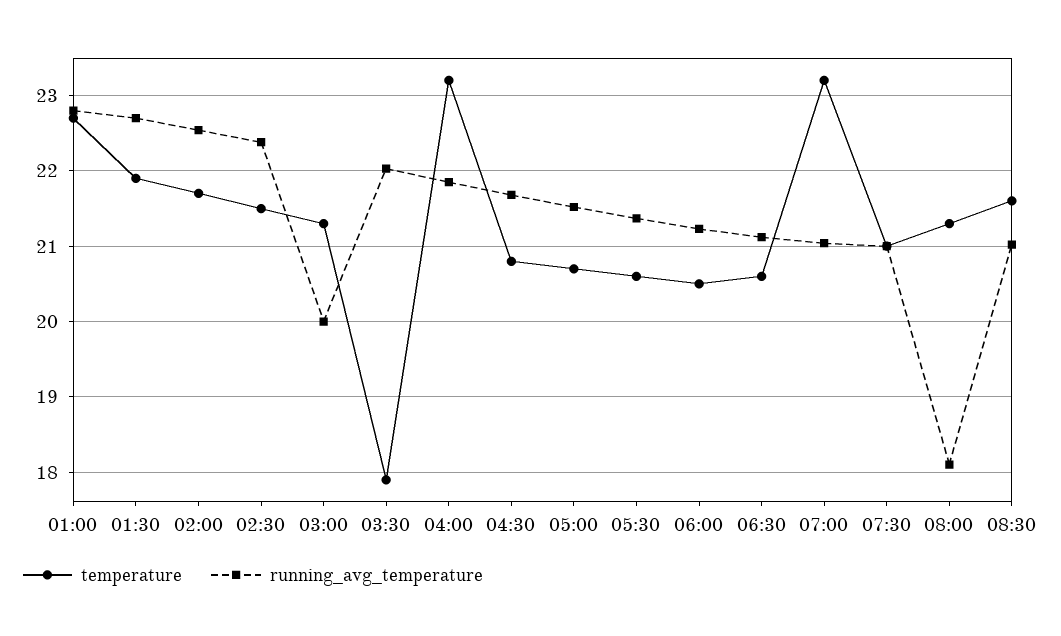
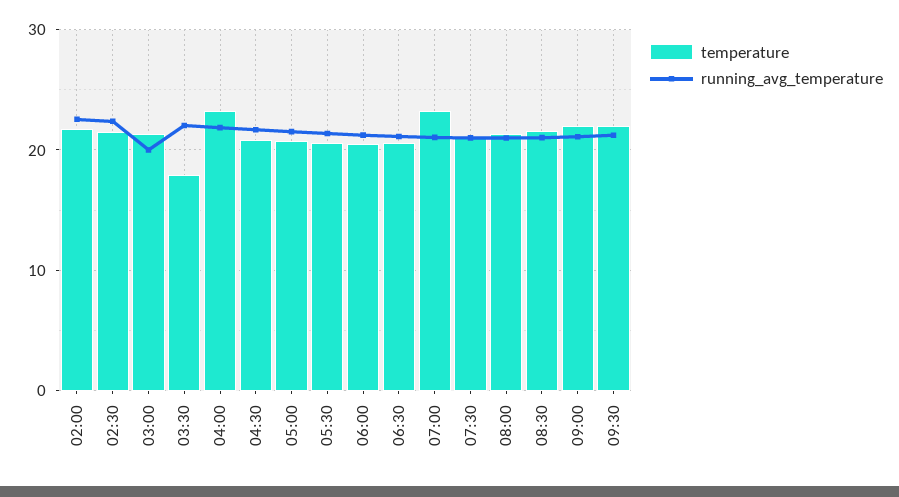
temperature, 01:00: 22.7 -> none
running_avg_temperature, 01:00: 22.8 -> none
temperature, 01:30: 21.9 -> none
running_avg_temperature, 01:30: 22.7 -> none
running_avg_temperature, 08:00: 18.1 -> 21
temperature, 09:00: none -> 22
running_avg_temperature, 09:00: none -> 21
temperature, 09:30: none -> 22
running_avg_temperature, 09:30: none -> 21

